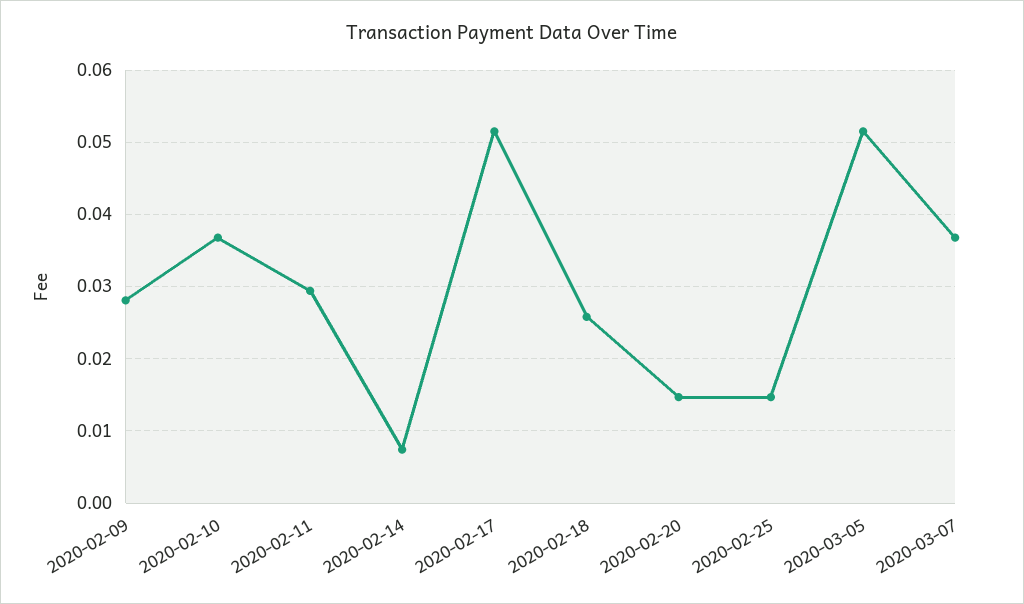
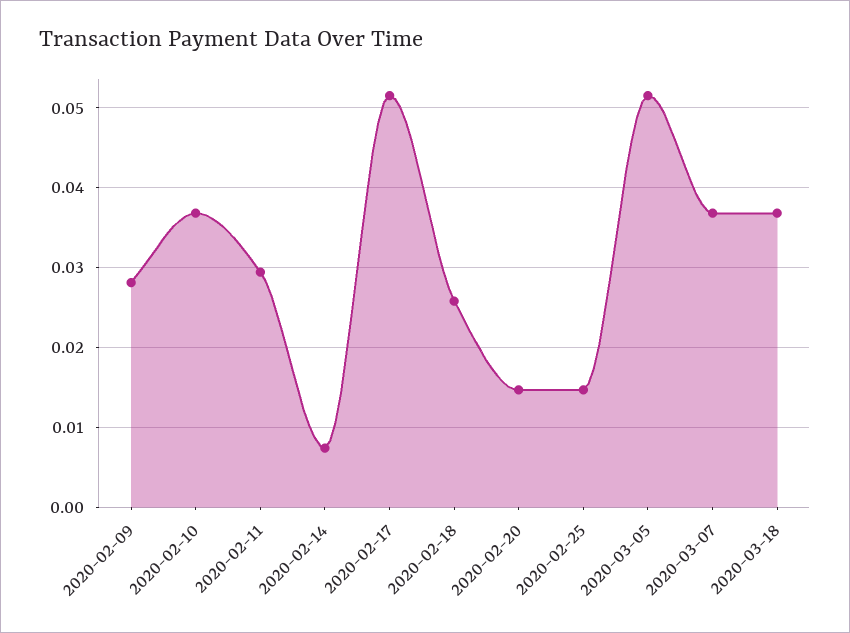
2020-03-18: none -> 0.037

